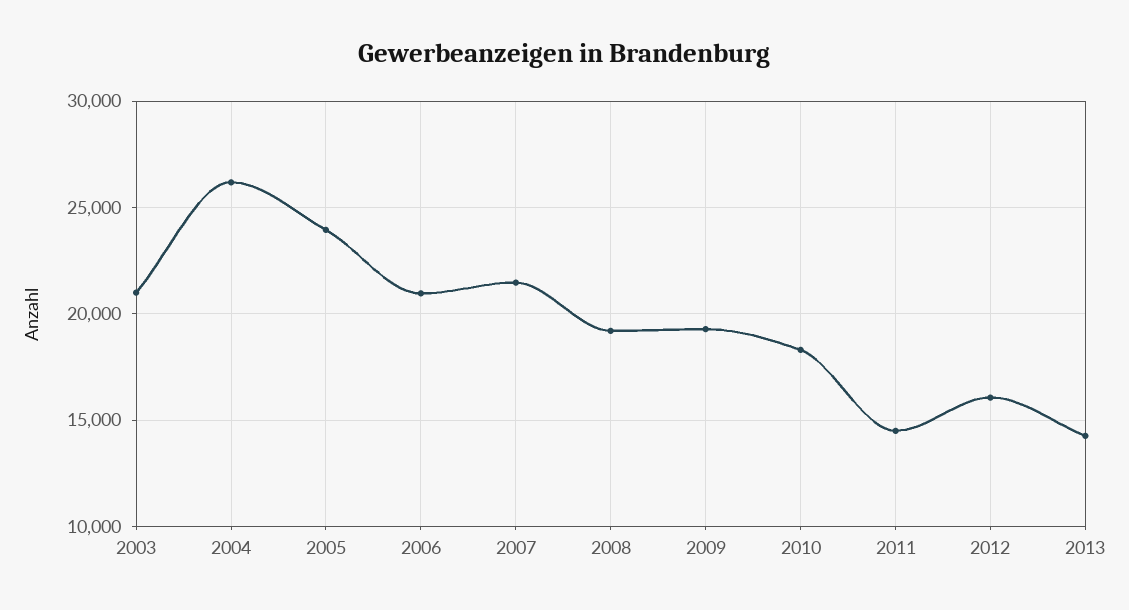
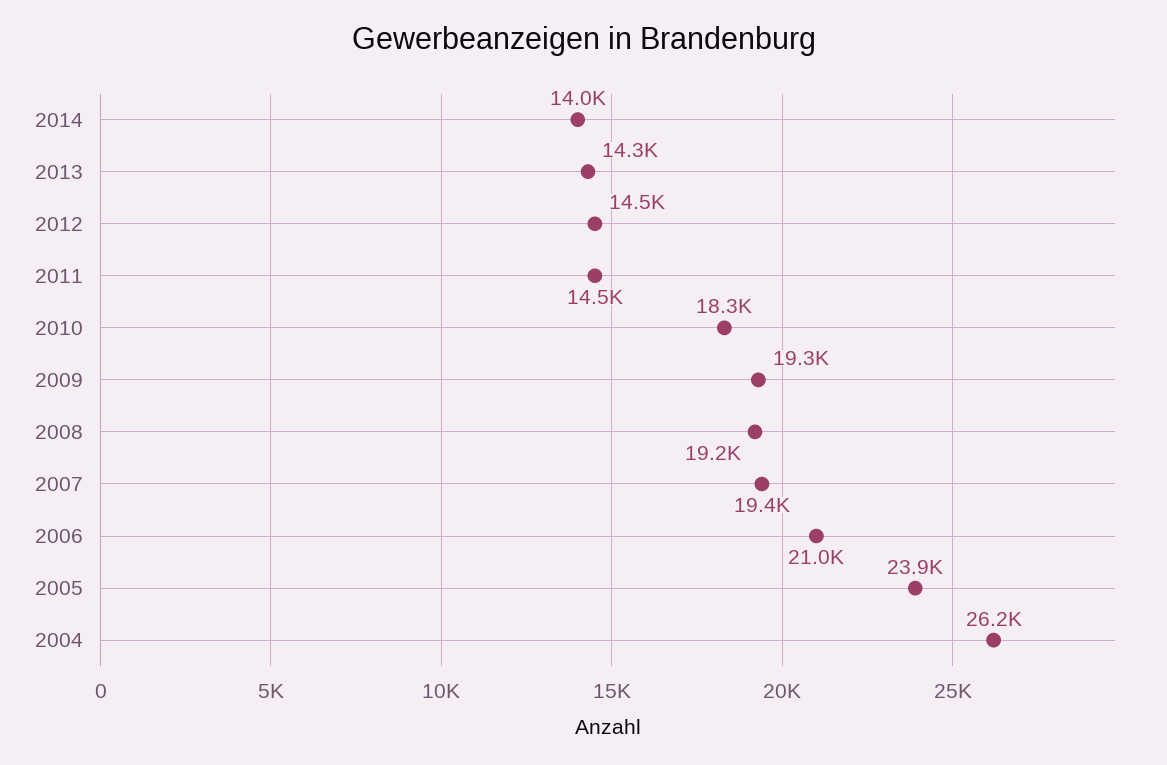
2003: 21000 -> none
2007: 21500 -> 19400
2012: 16000 -> 14500
2014: none -> 14000

